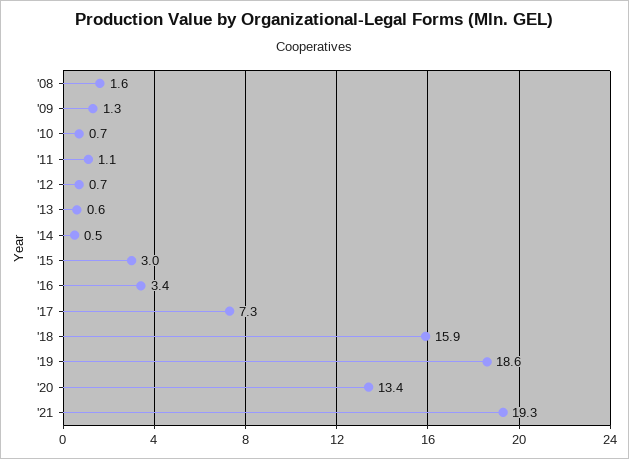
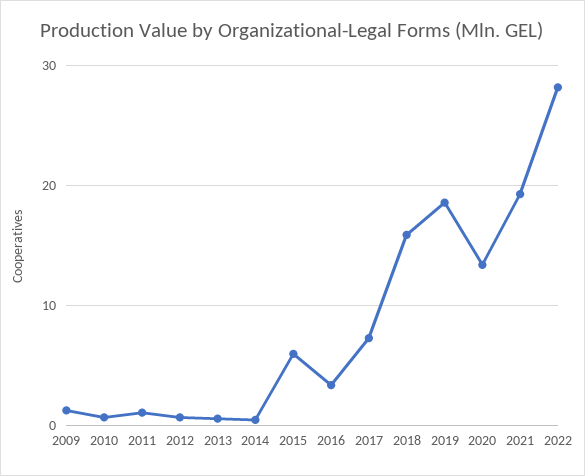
'08: 1.6 -> none
'15: 3 -> 6
2022: none -> 28

